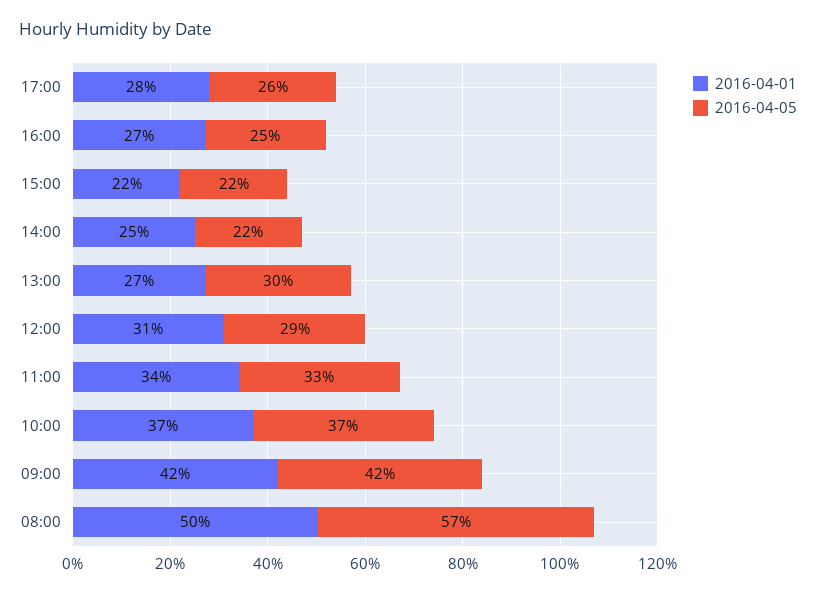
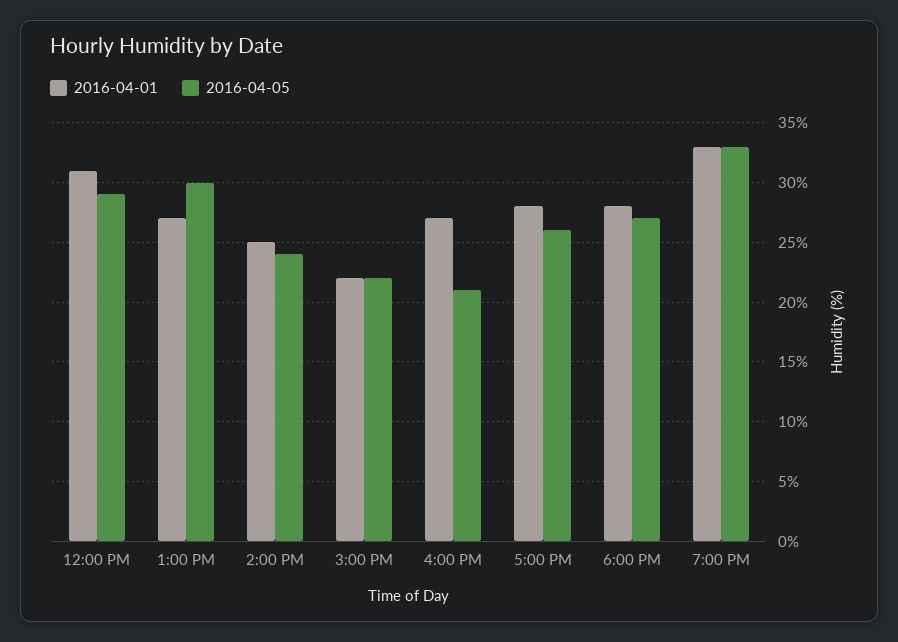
2016-04-05, 16:00: 25 -> 21
2016-04-05, 14:00: 22 -> 24
2016-04-01, 11:00: 34 -> none
2016-04-05, 11:00: 33 -> none
2016-04-01, 10:00: 37 -> none
2016-04-05, 10:00: 37 -> none
2016-04-01, 09:00: 42 -> none
2016-04-05, 09:00: 42 -> none
2016-04-01, 08:00: 50 -> none
2016-04-05, 08:00: 57 -> none
2016-04-01, 6:00 PM: none -> 28
2016-04-05, 6:00 PM: none -> 27
2016-04-01, 7:00 PM: none -> 33
2016-04-05, 7:00 PM: none -> 33

